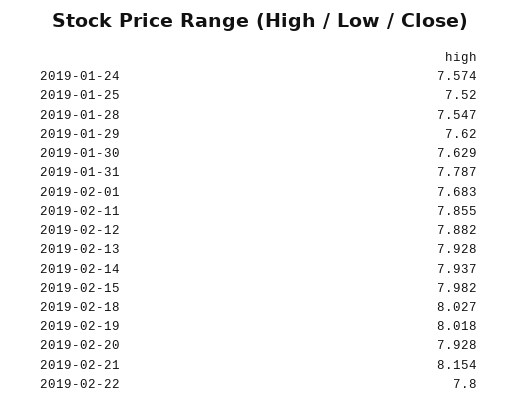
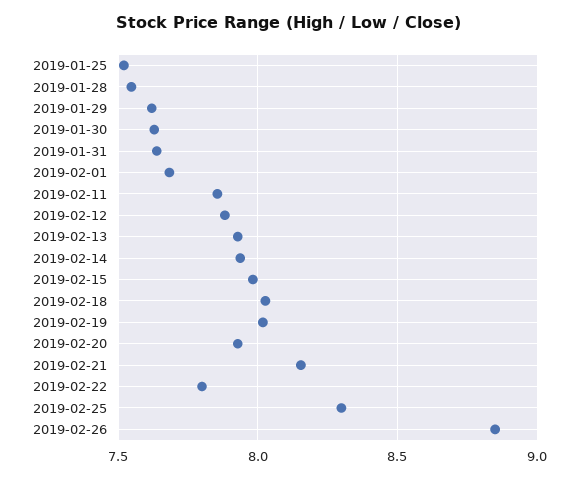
2019-01-24: 7.574 -> none
2019-01-31: 7.787 -> 7.65
2019-02-25: none -> 8.3
2019-02-26: none -> 8.85

